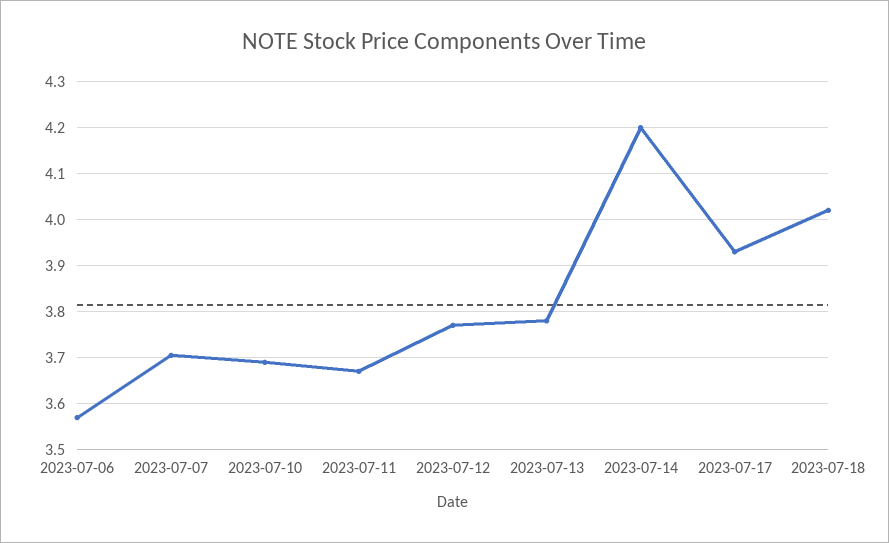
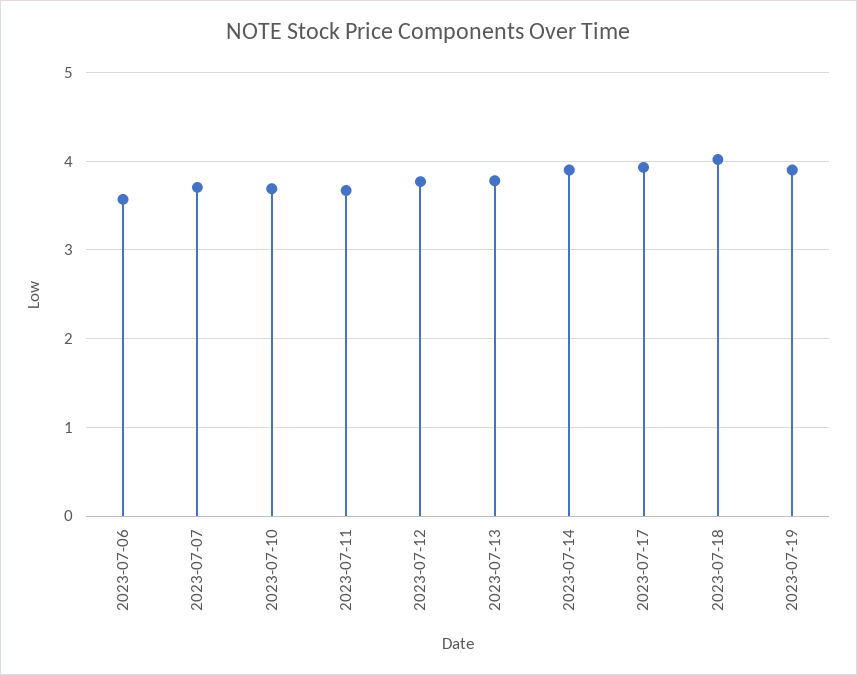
2023-07-14: 4.2 -> 3.9
2023-07-19: none -> 3.9

